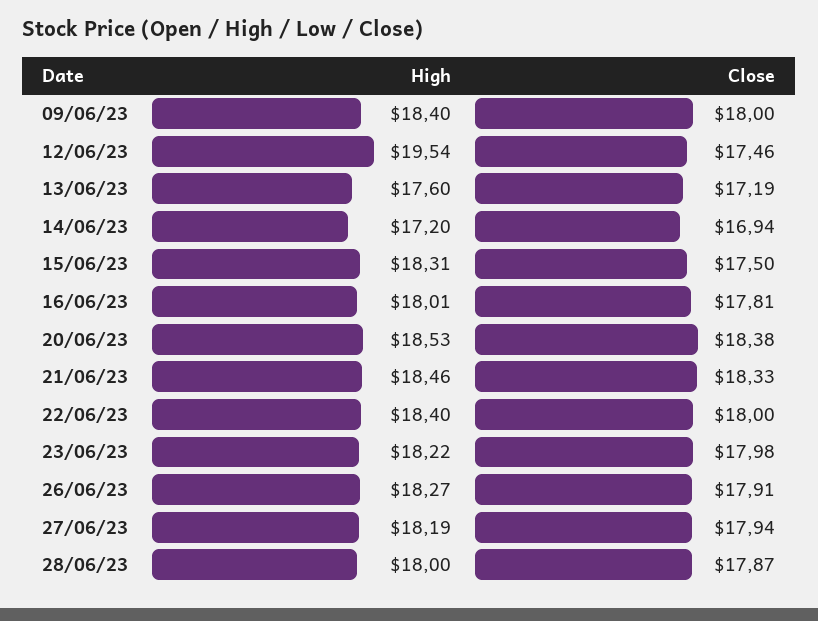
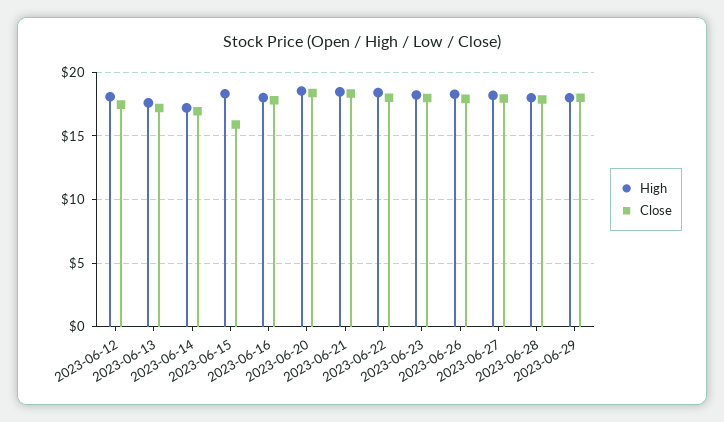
High, 09/06/23: 18.4 -> none
Close, 09/06/23: 18 -> none
High, 12/06/23: 19.54 -> 18
Close, 15/06/23: 17.5 -> 16
High, 2023-06-29: none -> 18
Close, 2023-06-29: none -> 18

